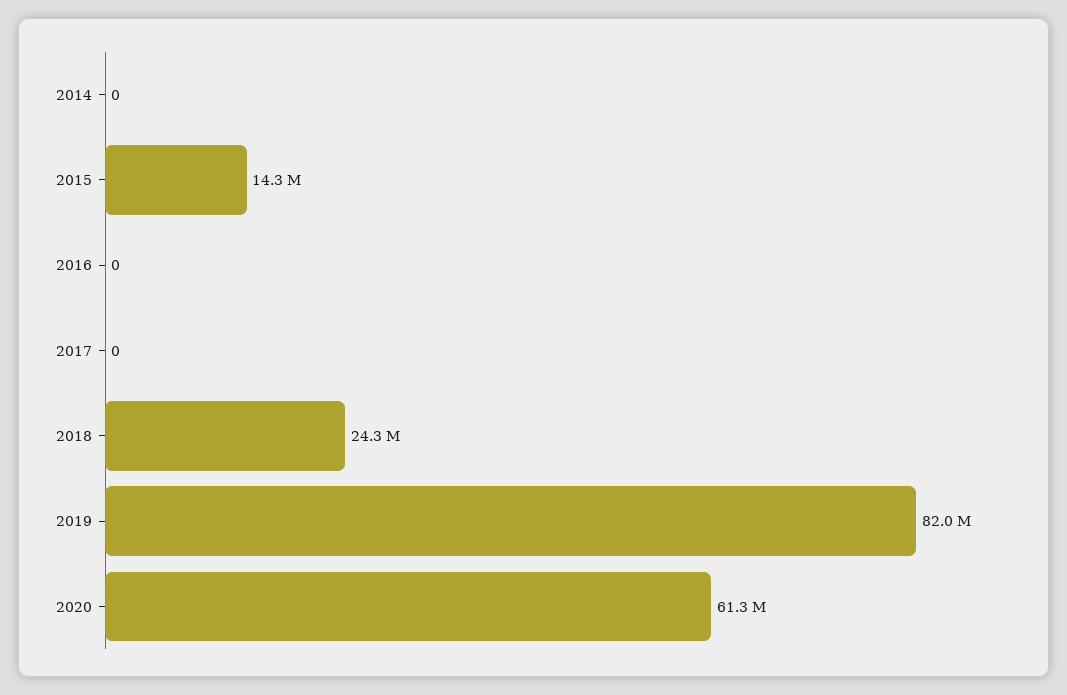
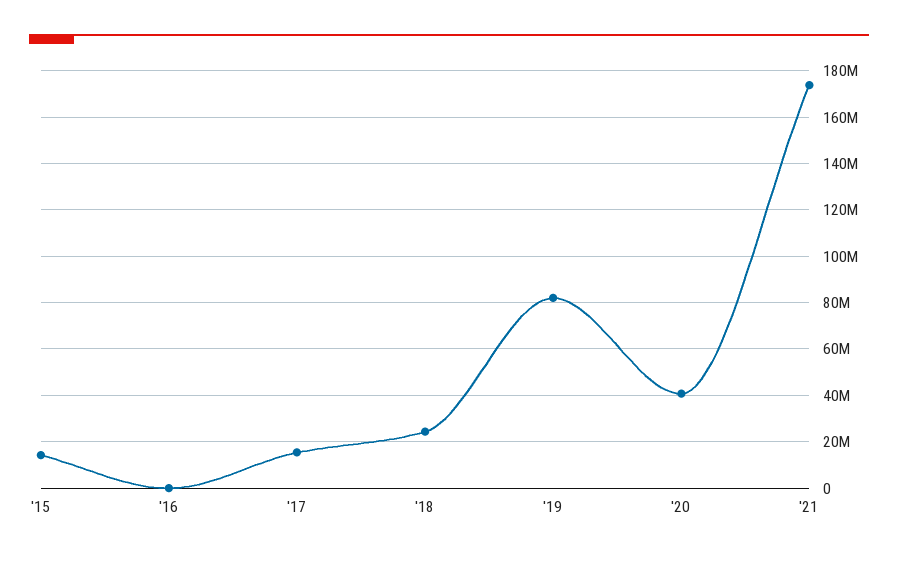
2014: 0 -> none
2017: 0 -> 15000000
2020: 61300000 -> 40000000
'21: none -> 175000000

